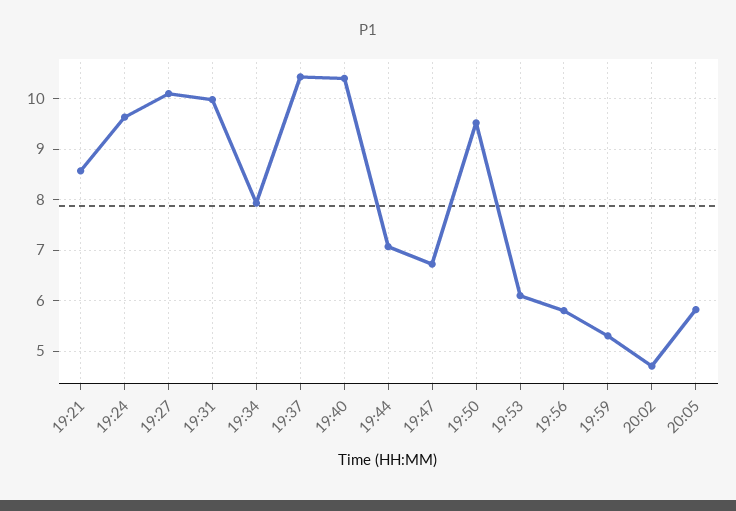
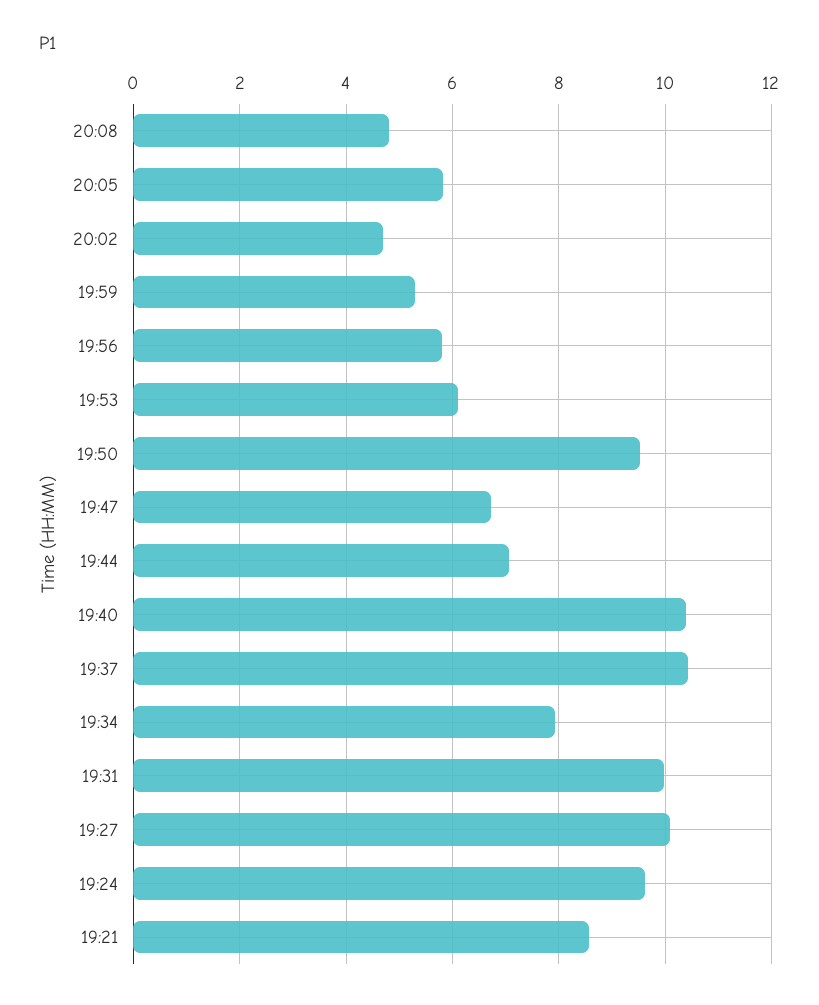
20:08: none -> 4.8

